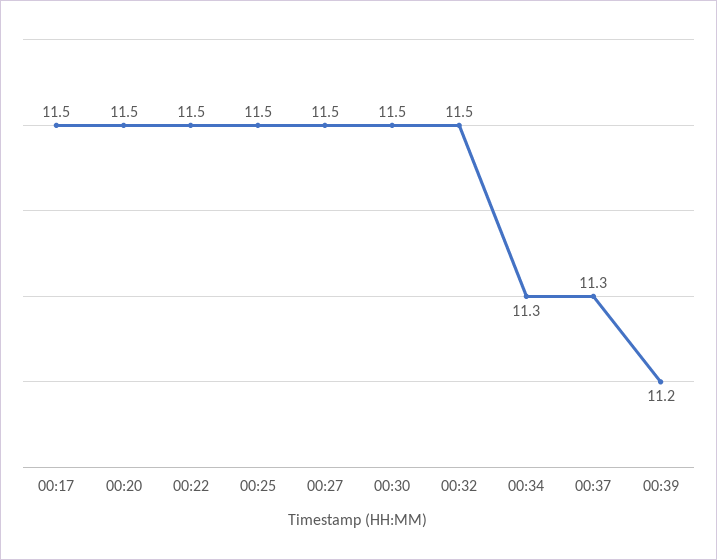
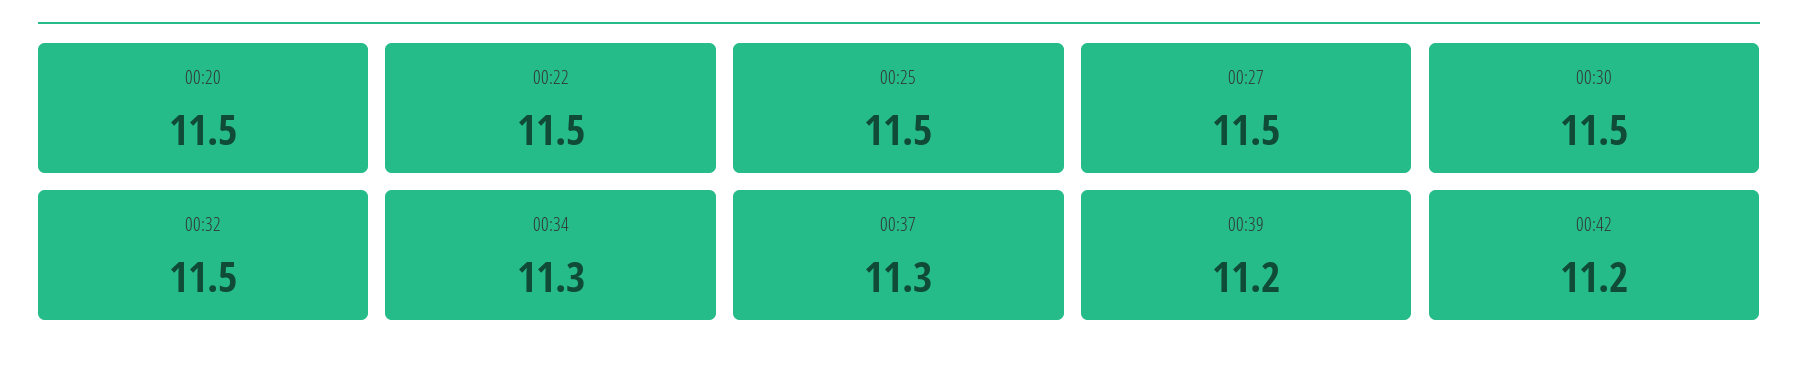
00:17: 11.5 -> none
00:42: none -> 11.2

